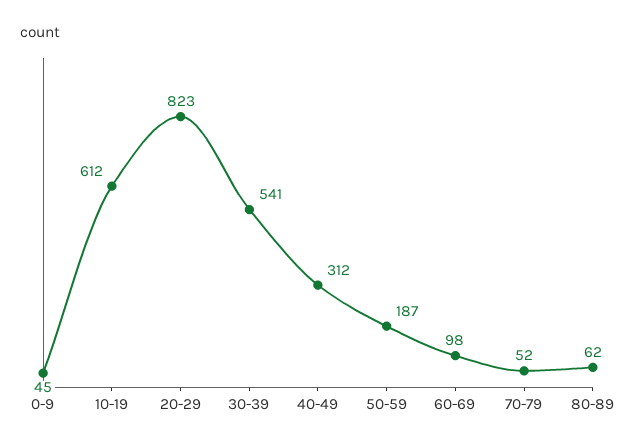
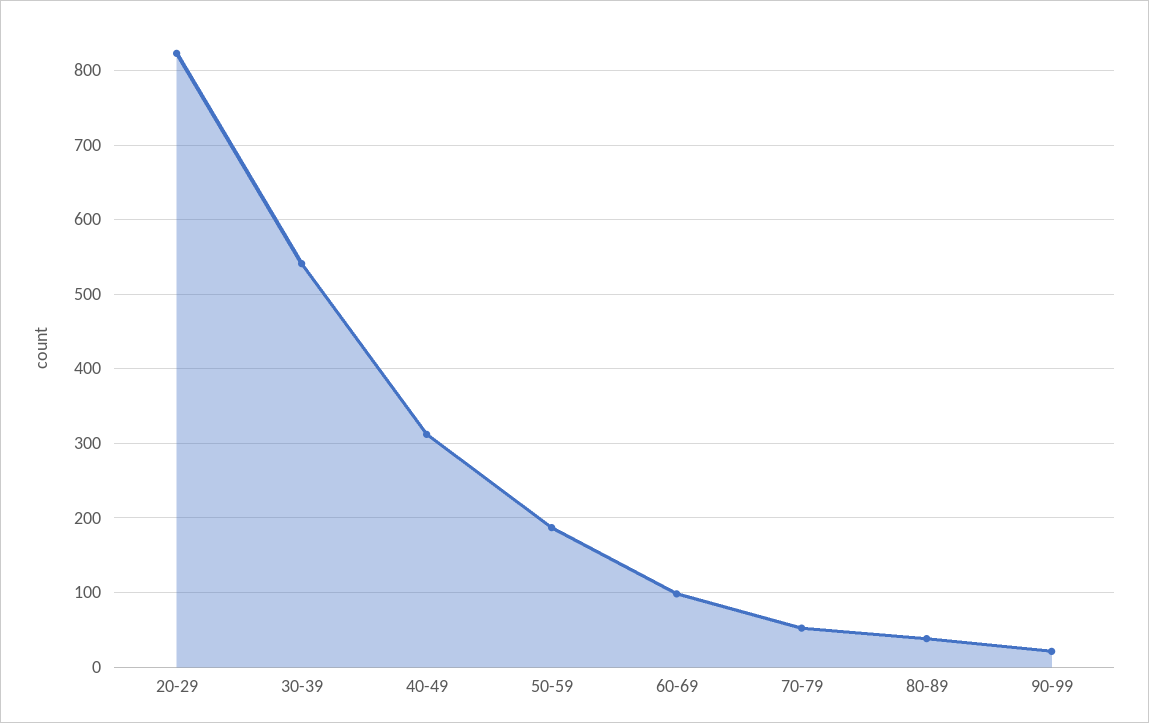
0-9: 45 -> none
10-19: 612 -> none
80-89: 62 -> 40
90-99: none -> 20

